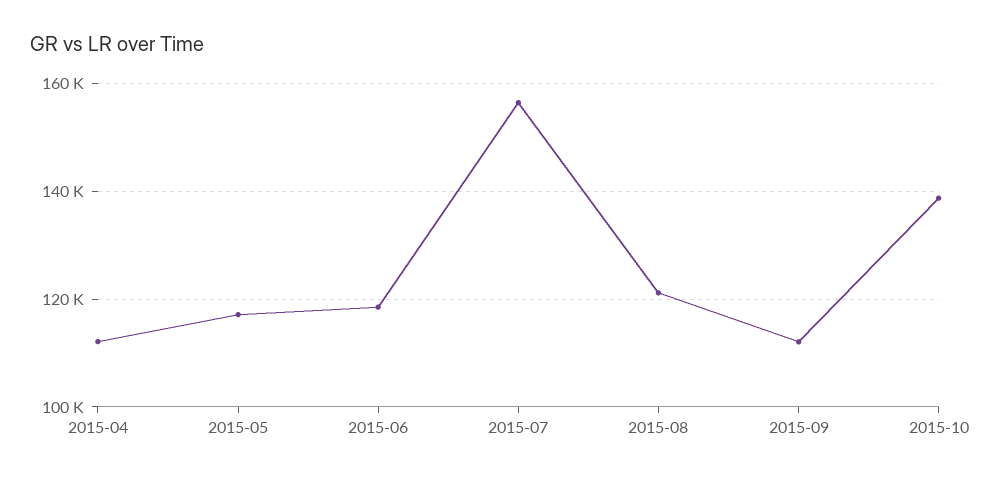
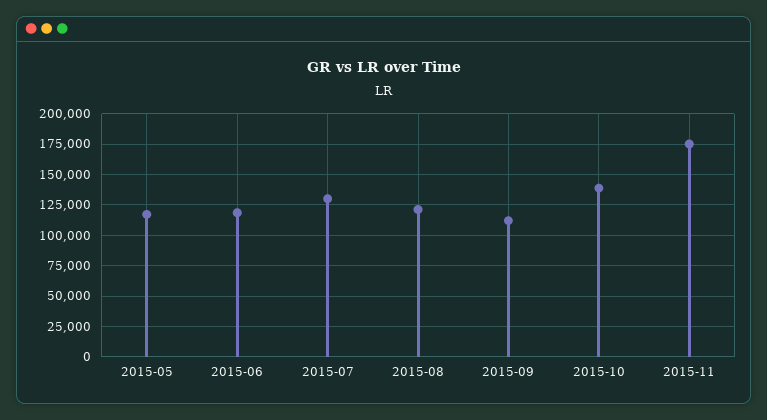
2015-04: 112000 -> none
2015-07: 156000 -> 130000
2015-11: none -> 175000

